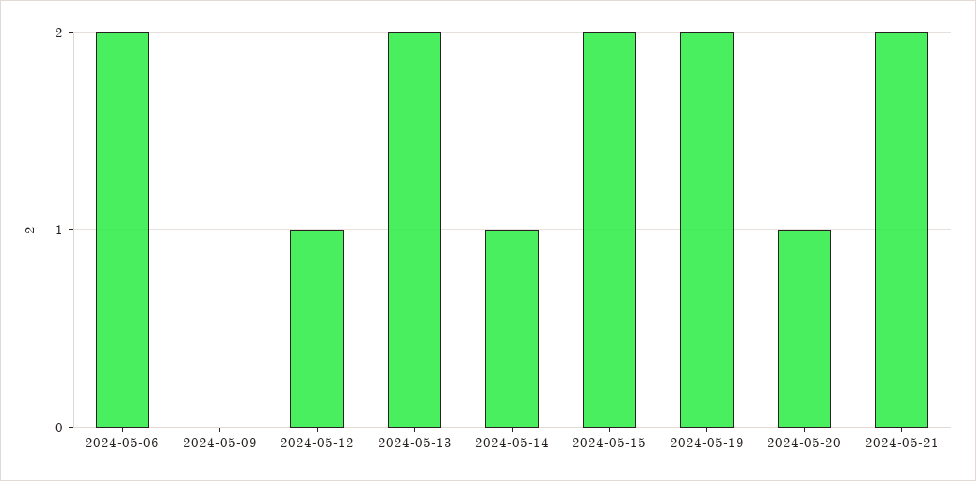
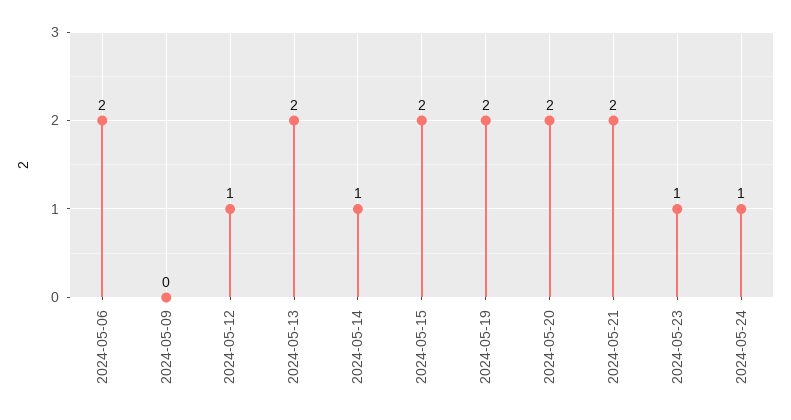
2024-05-20: 1 -> 2
2024-05-23: none -> 1
2024-05-24: none -> 1

